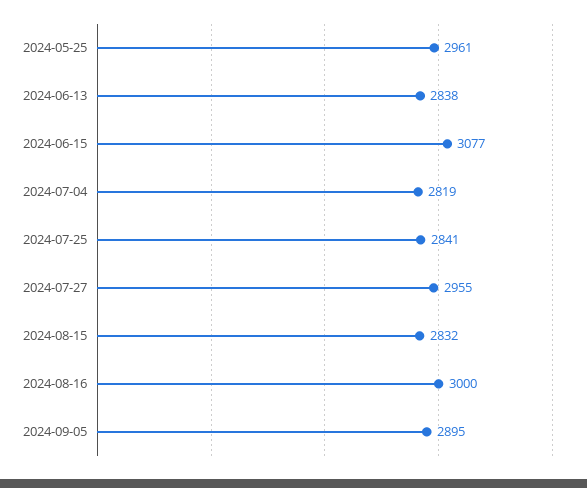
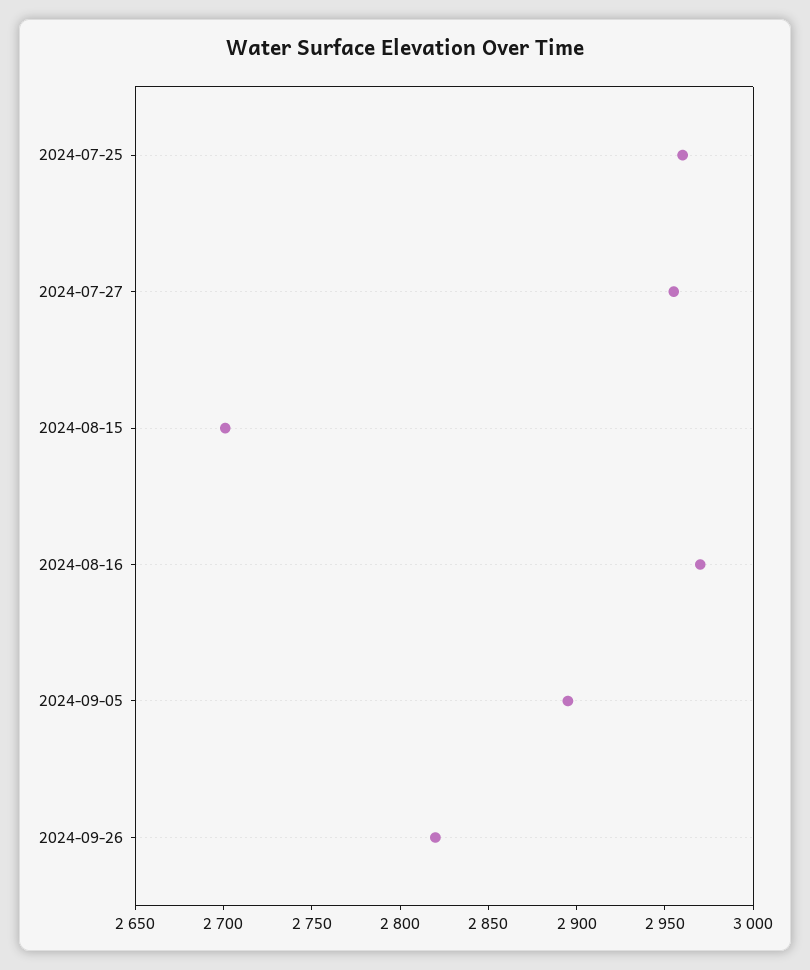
2024-05-25: 2961 -> none
2024-06-13: 2838 -> none
2024-06-15: 3077 -> none
2024-07-04: 2819 -> none
2024-07-25: 2841 -> 2960
2024-08-15: 2832 -> 2700
2024-08-16: 3000 -> 2970
2024-09-26: none -> 2820

